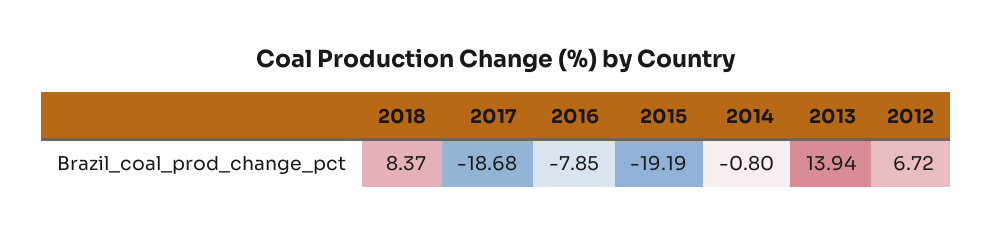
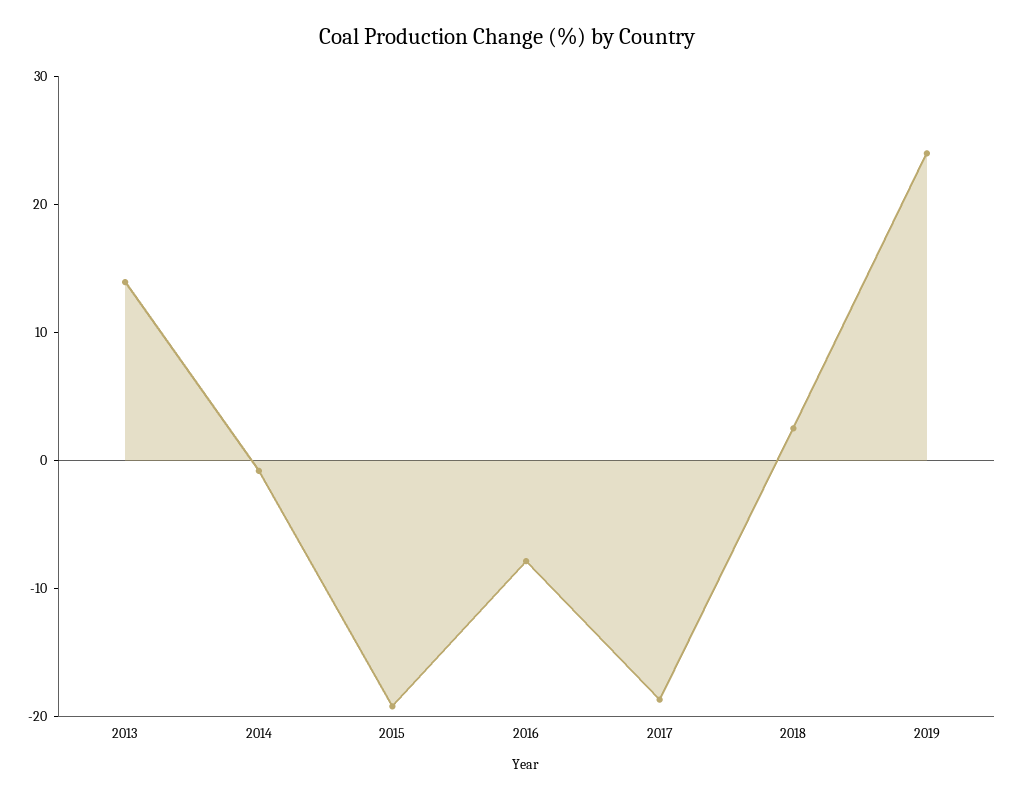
2018: 8.37 -> 2
2012: 6.72 -> none
2019: none -> 24

